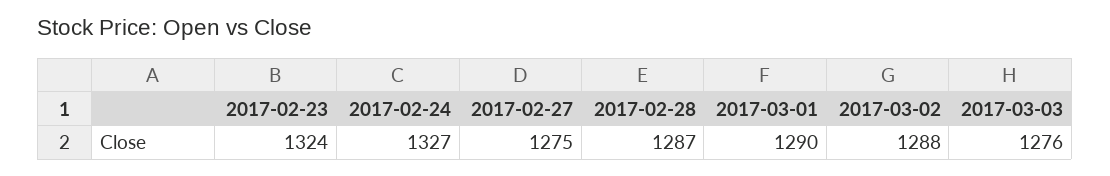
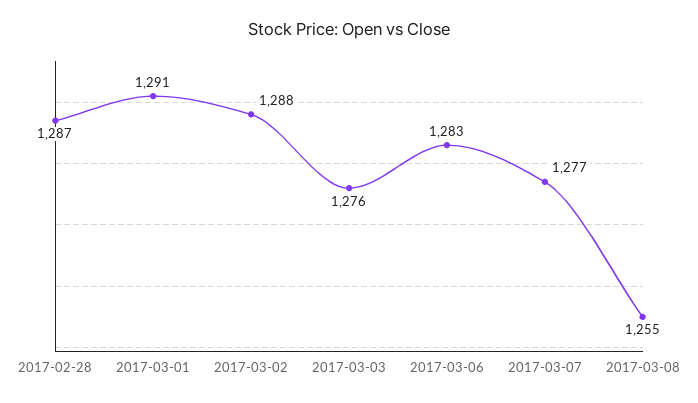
2017-02-23: 1324 -> none
2017-02-24: 1327 -> none
2017-02-27: 1275 -> none
2017-03-01: 1290 -> 1291
2017-03-06: none -> 1283
2017-03-07: none -> 1277
2017-03-08: none -> 1255

